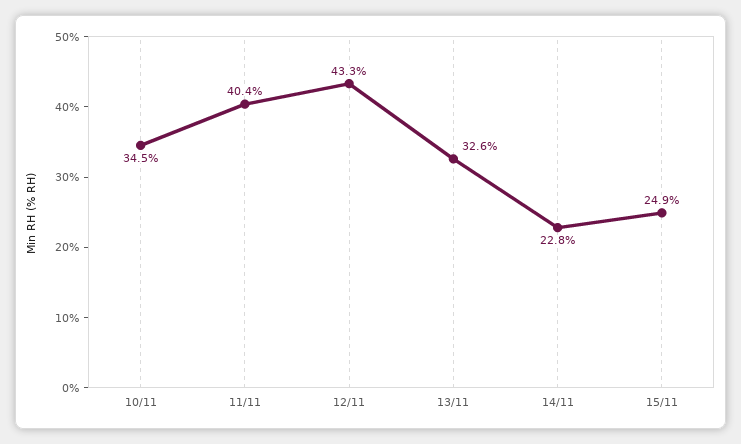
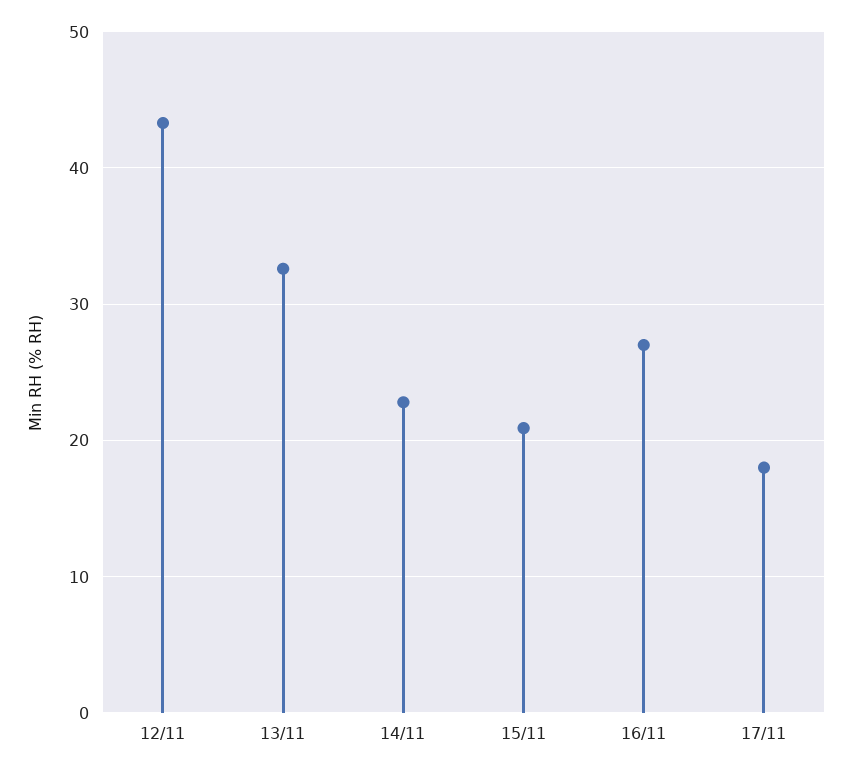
10/11: 34.5 -> none
11/11: 40.4 -> none
15/11: 24.9 -> 21
16/11: none -> 27
17/11: none -> 18

